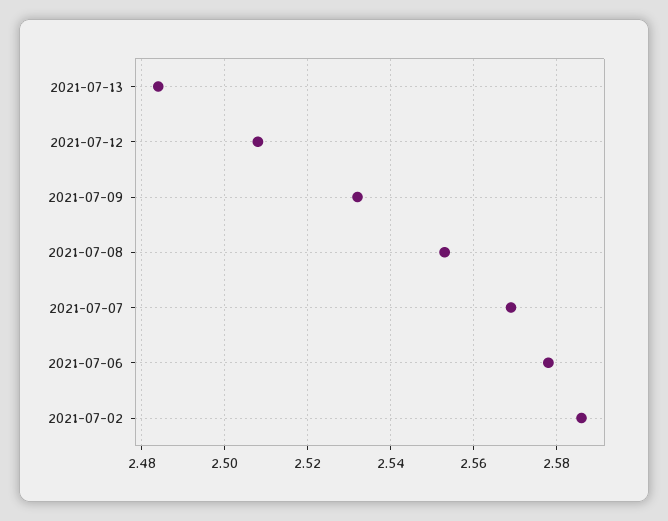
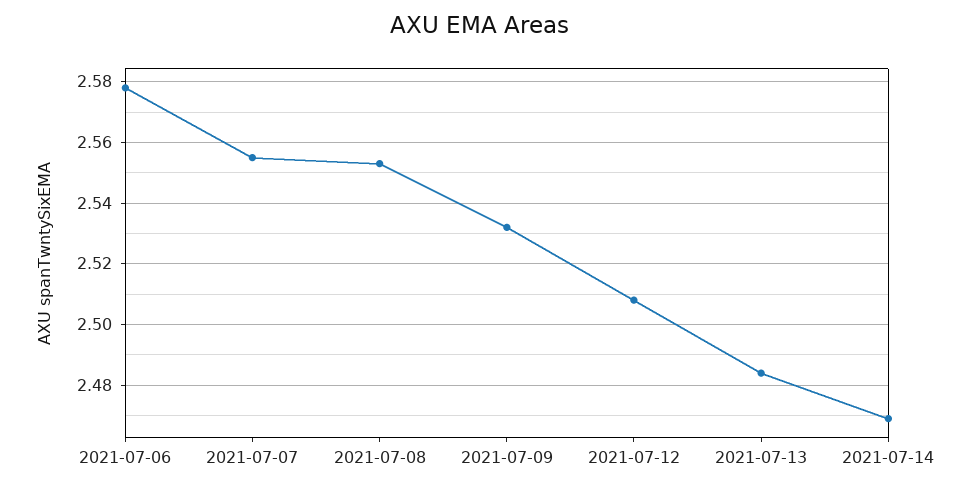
2021-07-07: 2.57 -> 2.555
2021-07-02: 2.585 -> none
2021-07-14: none -> 2.47

